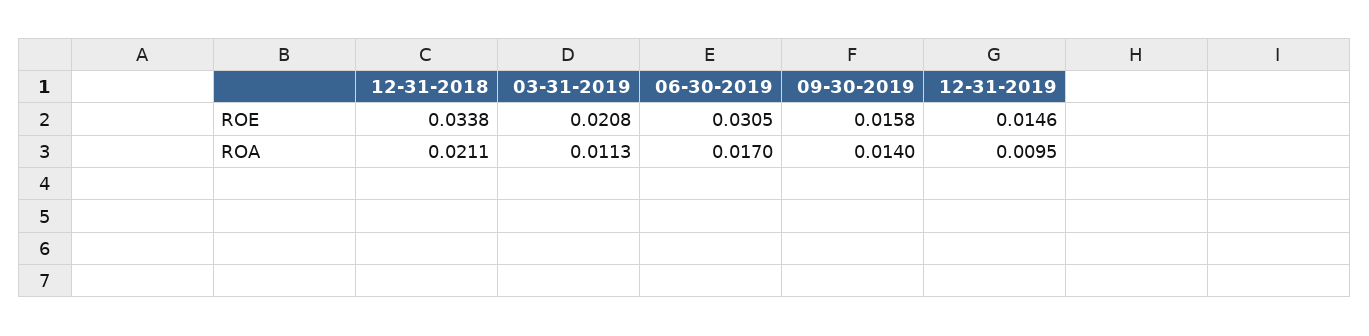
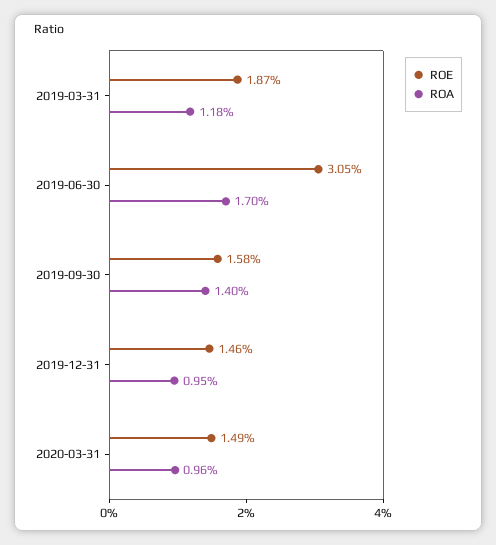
ROE, 12-31-2018: 0.0338 -> none
ROE, 03-31-2019: 0.0208 -> 0.0187
ROA, 12-31-2018: 0.0211 -> none
ROA, 03-31-2019: 0.0113 -> 0.0118
ROE, 2020-03-31: none -> 0.0149
ROA, 2020-03-31: none -> 0.0096

